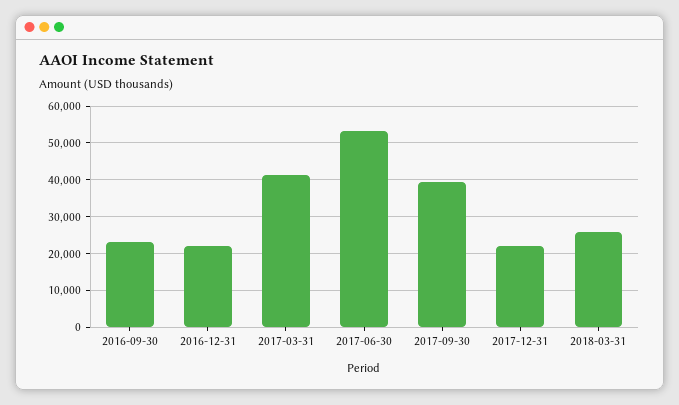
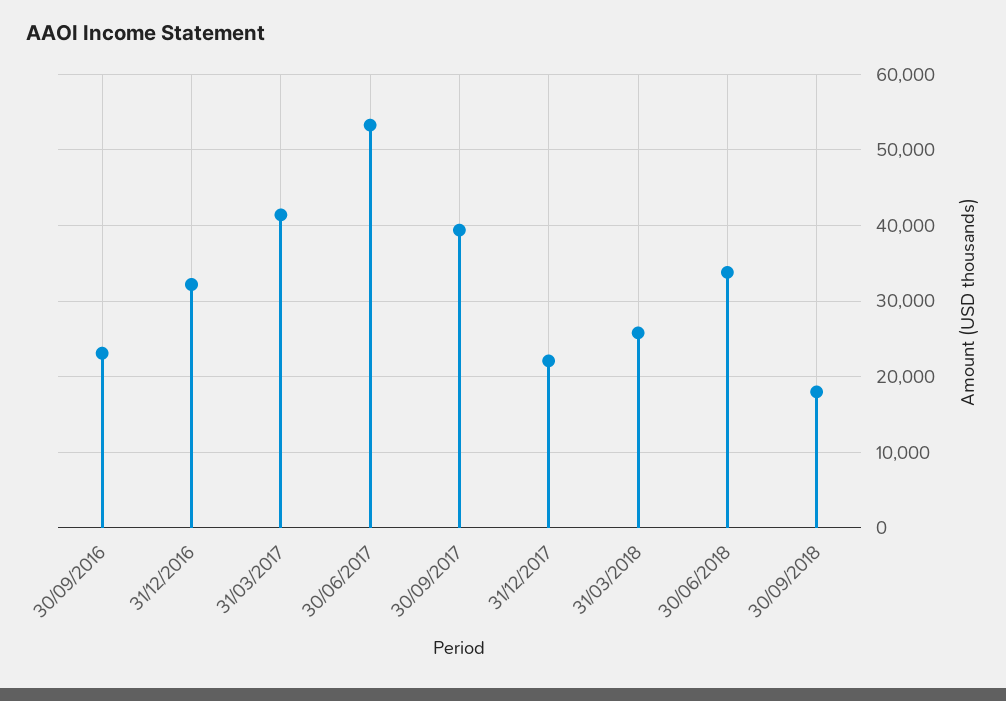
2016-12-31: 22000 -> 32000
30/06/2018: none -> 34000
30/09/2018: none -> 18000

